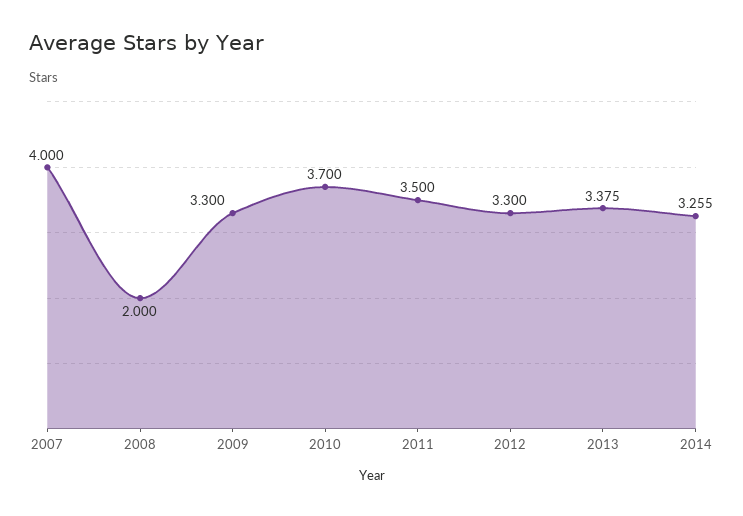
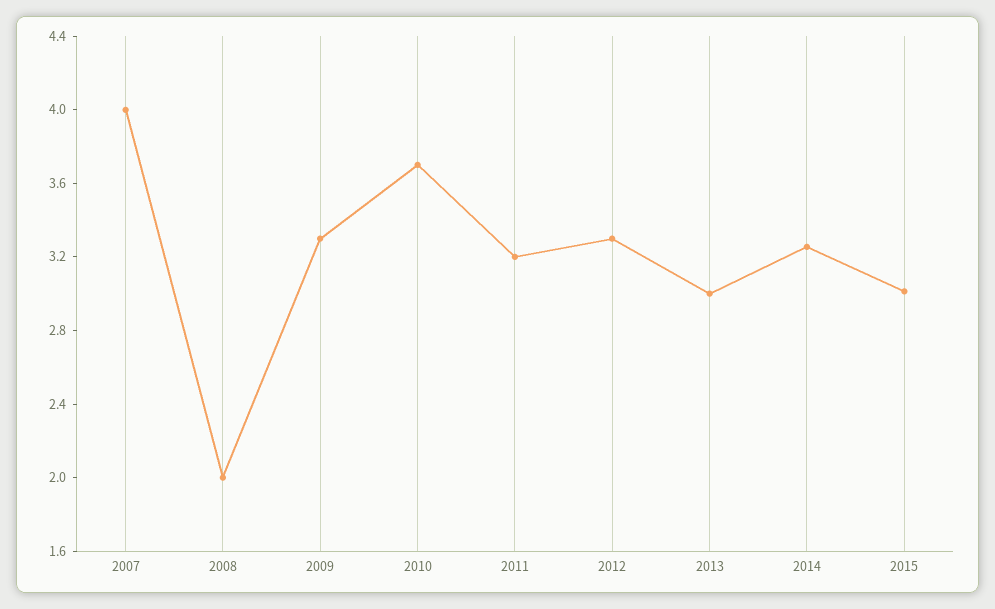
2011: 3.5 -> 3.2
2013: 3.375 -> 3
2015: none -> 3

